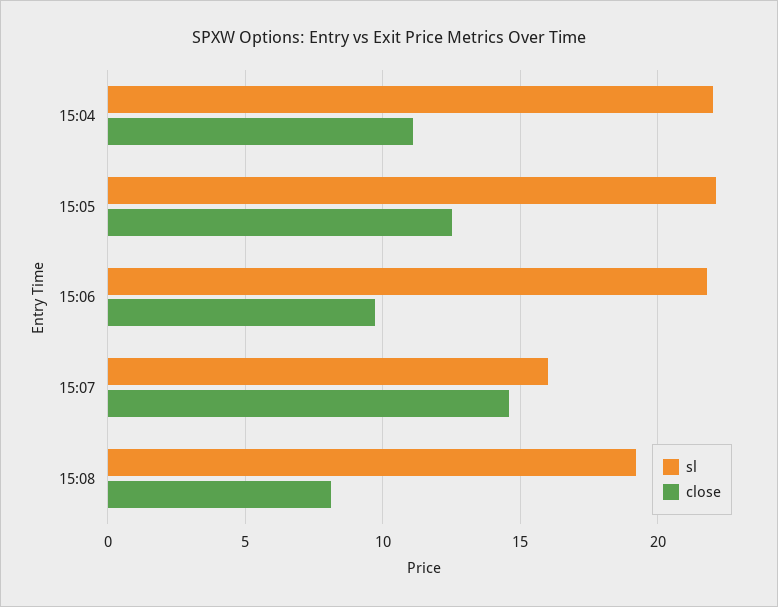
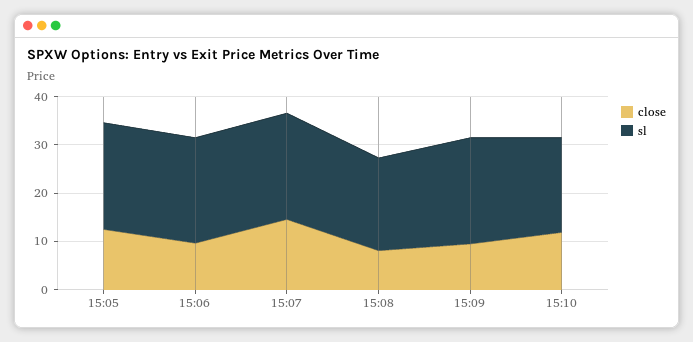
sl, 15:04: 22 -> none
close, 15:04: 11 -> none
sl, 15:07: 16 -> 22
close, 15:09: none -> 10
sl, 15:09: none -> 22
close, 15:10: none -> 12
sl, 15:10: none -> 20

